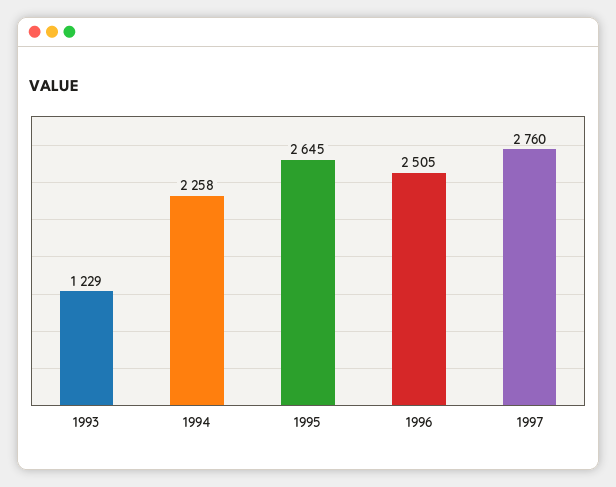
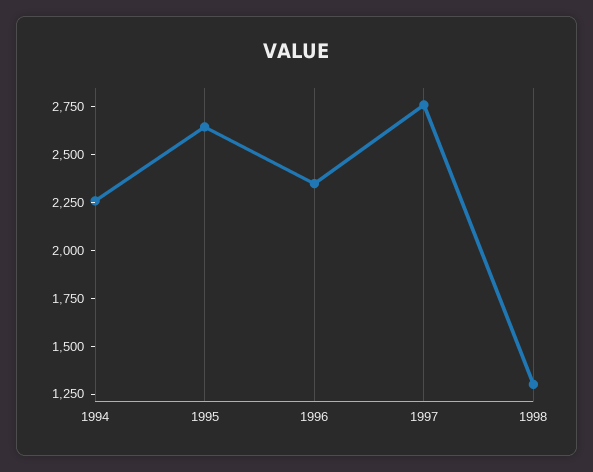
1993: 1229 -> none
1996: 2505 -> 2350
1998: none -> 1300

